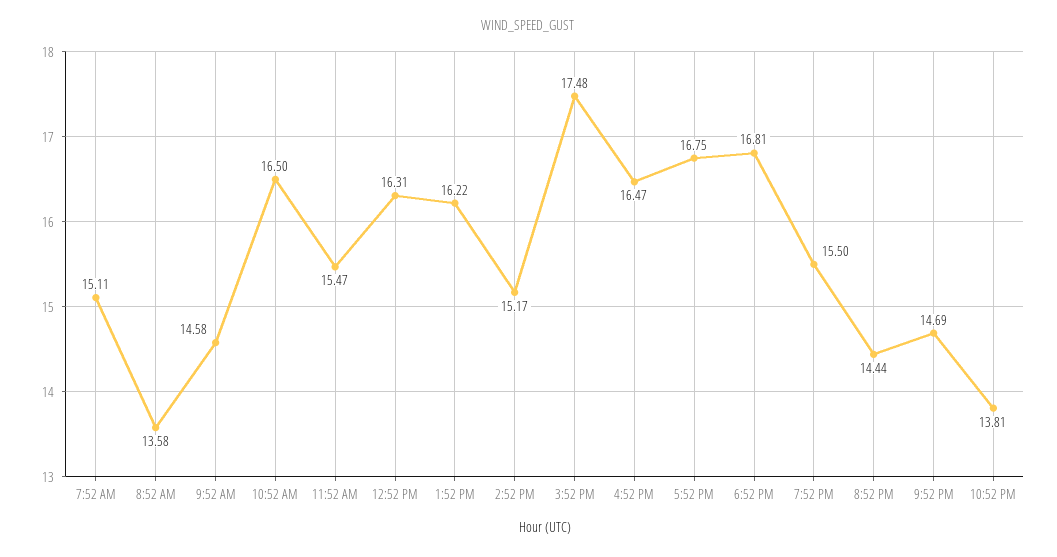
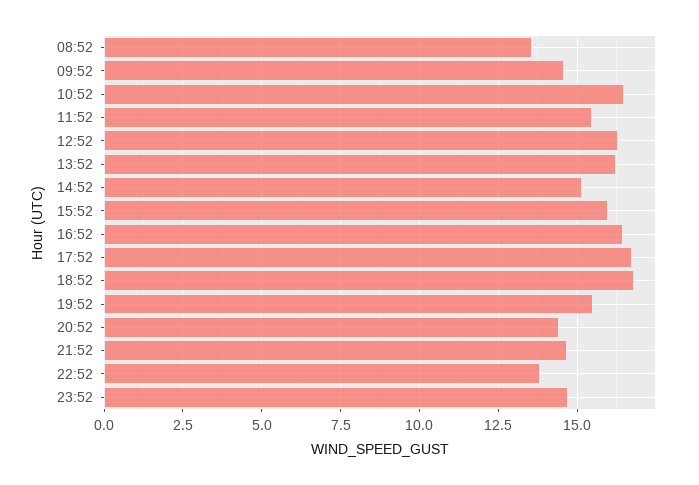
7:52 AM: 15.11 -> none
3:52 PM: 17.48 -> 16
23:52: none -> 14.75

